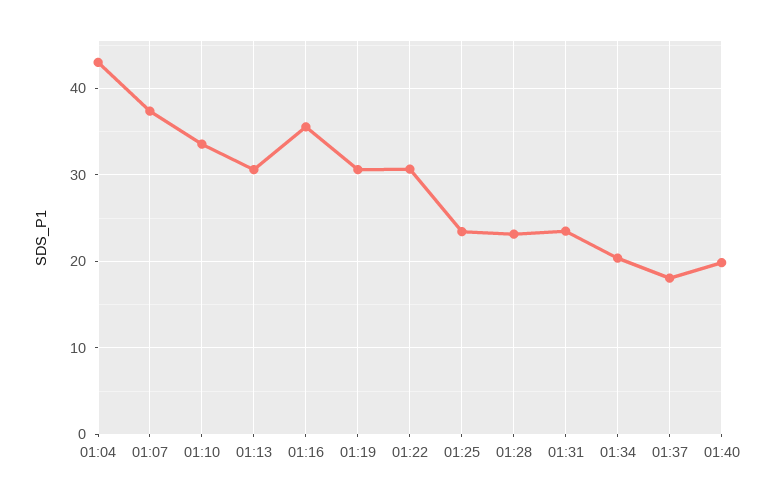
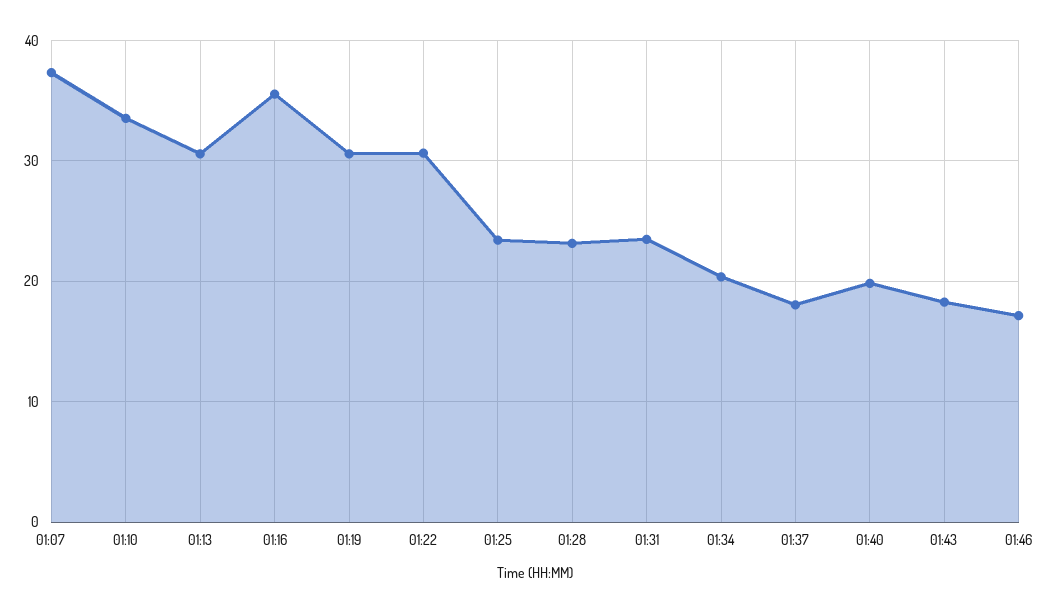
01:04: 43 -> none
01:43: none -> 18
01:46: none -> 17

